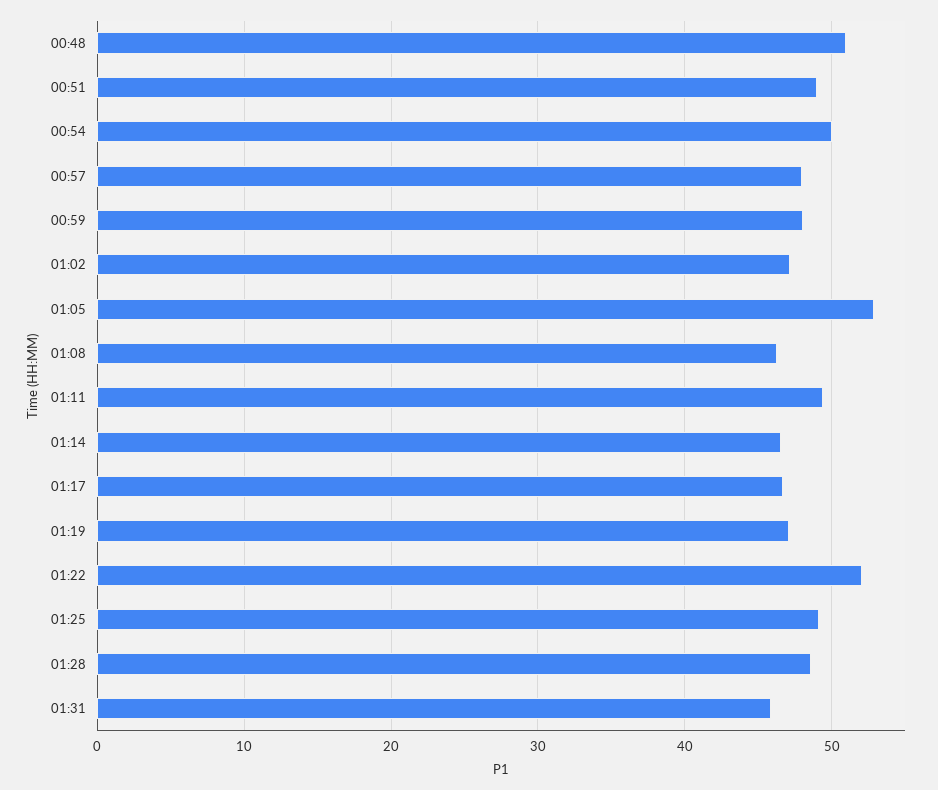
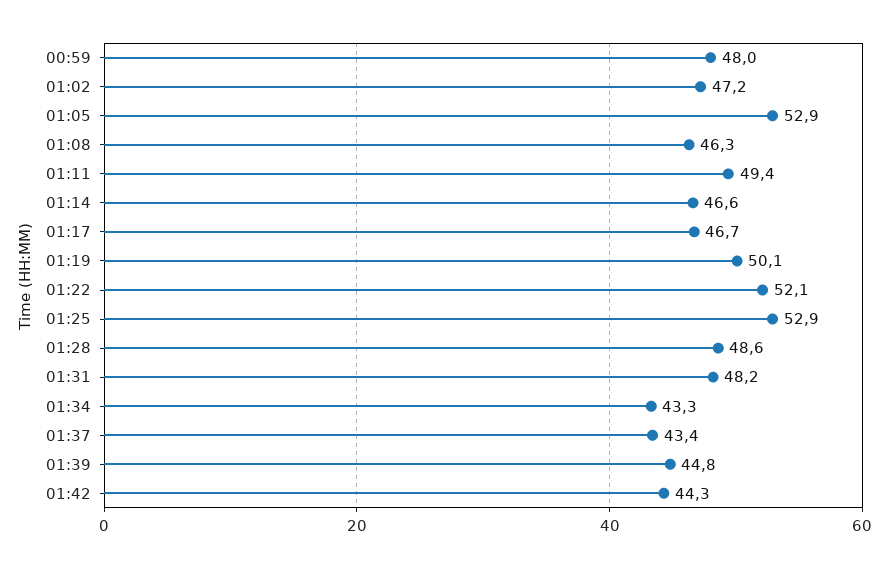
00:48: 51 -> none
00:51: 49 -> none
00:54: 50 -> none
00:57: 48 -> none
01:19: 47 -> 50.1
01:25: 49 -> 52.9
01:31: 46 -> 48.2
01:34: none -> 43.3
01:37: none -> 43.4
01:39: none -> 44.8
01:42: none -> 44.3

